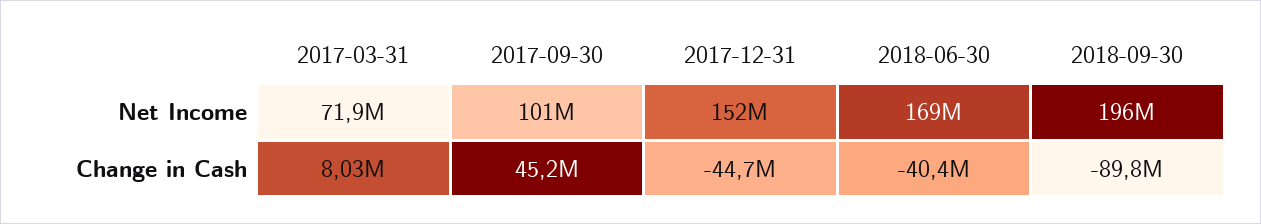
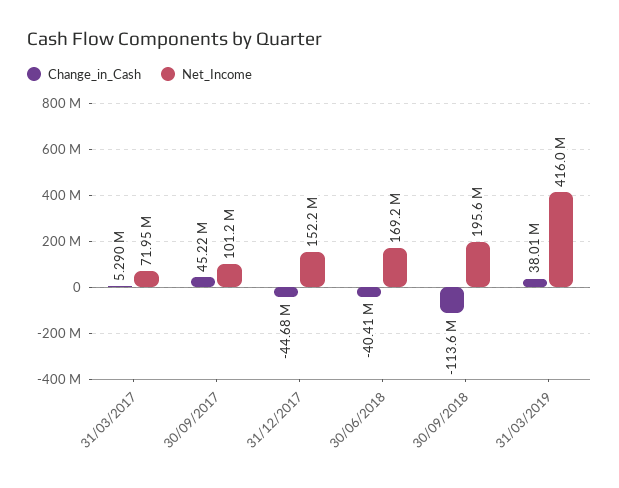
Change in Cash, 2017-03-31: 8030000 -> 5290000
Change in Cash, 2018-09-30: -89800000 -> -113600000
Change in Cash, 31/03/2019: none -> 38010000
Net Income, 31/03/2019: none -> 416000000

